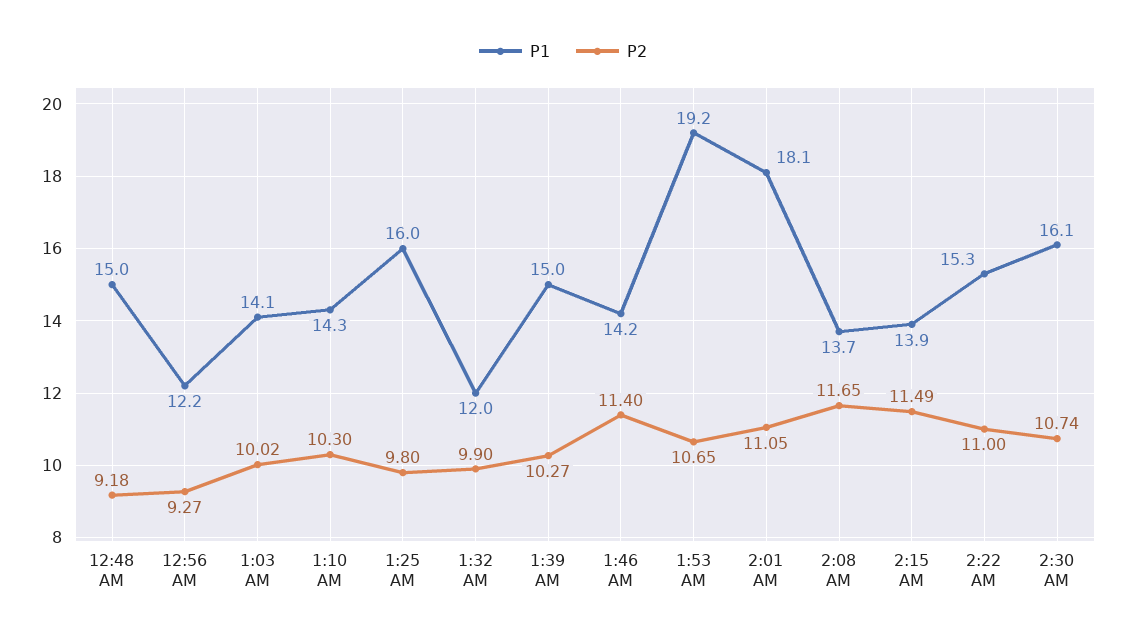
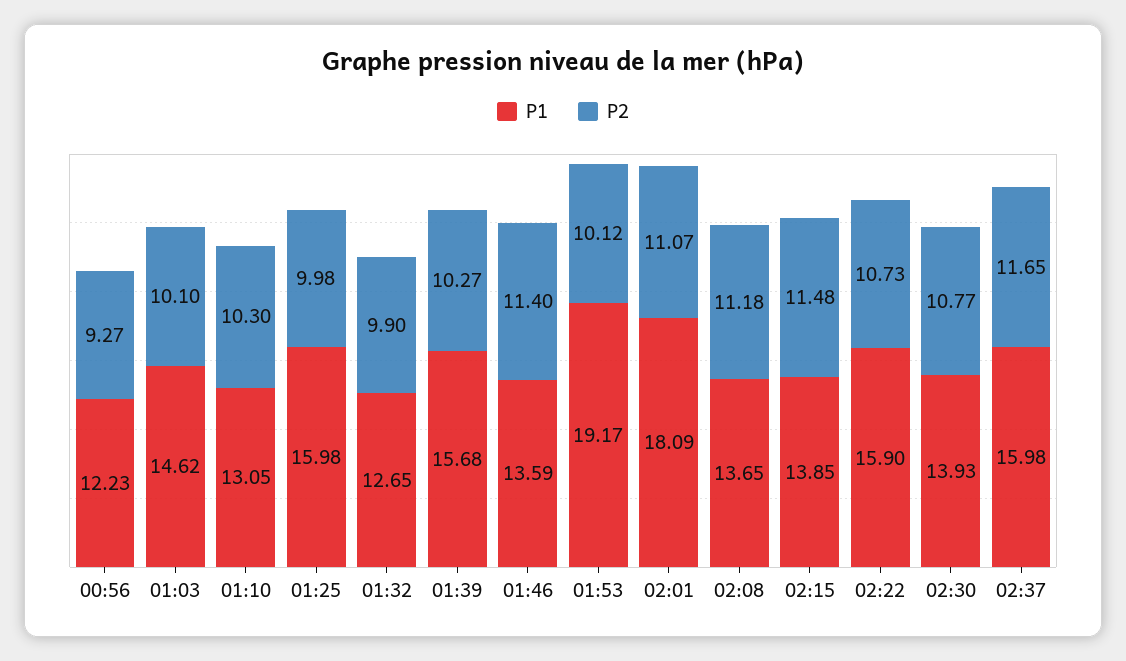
P1, 12:48 AM: 15 -> none
P2, 12:48 AM: 9.18 -> none
P1, 1:03 AM: 14.1 -> 14.62
P2, 1:03 AM: 10.02 -> 10.1
P1, 1:10 AM: 14.3 -> 13.05
P2, 1:25 AM: 9.8 -> 9.98
P1, 1:32 AM: 12 -> 12.65
P1, 1:39 AM: 15 -> 15.68
P1, 1:46 AM: 14.2 -> 13.59
P2, 1:53 AM: 10.65 -> 10.12
P2, 2:01 AM: 11.05 -> 11.07
P2, 2:08 AM: 11.65 -> 11.18
P2, 2:15 AM: 11.49 -> 11.48
P1, 2:22 AM: 15.3 -> 15.9
P2, 2:22 AM: 11 -> 10.73
P1, 2:30 AM: 16.1 -> 13.93
P2, 2:30 AM: 10.74 -> 10.77
P1, 02:37: none -> 15.98
P2, 02:37: none -> 11.65

